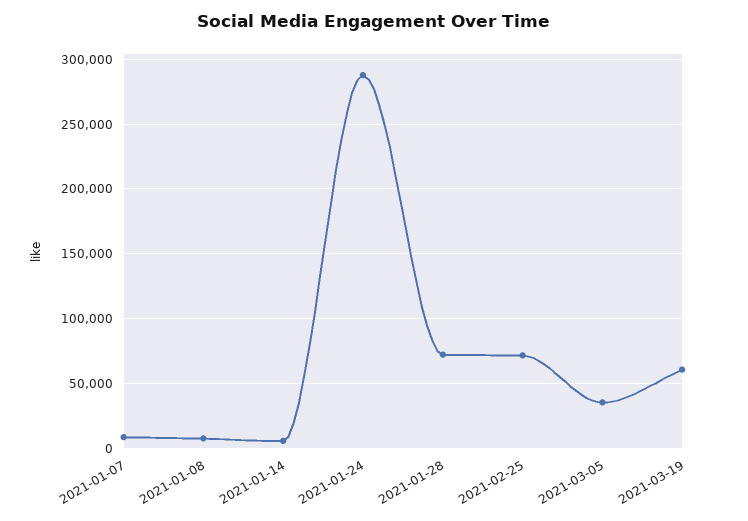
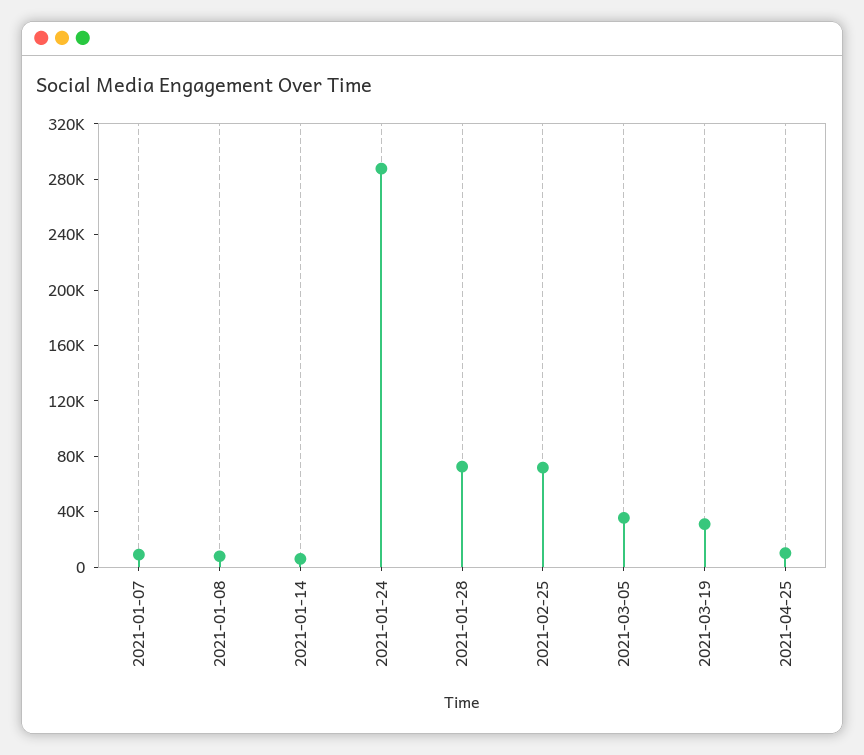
2021-03-19: 60000 -> 30000
2021-04-25: none -> 10000

